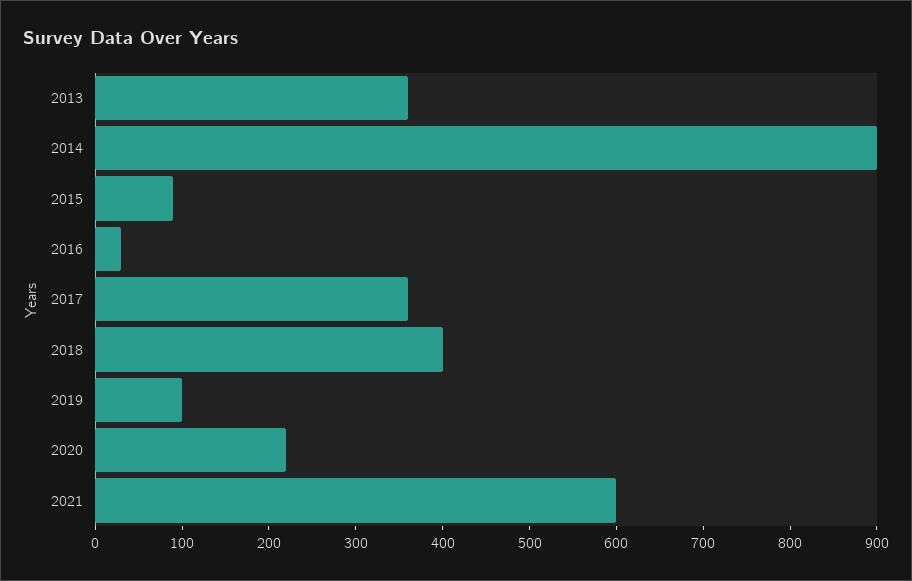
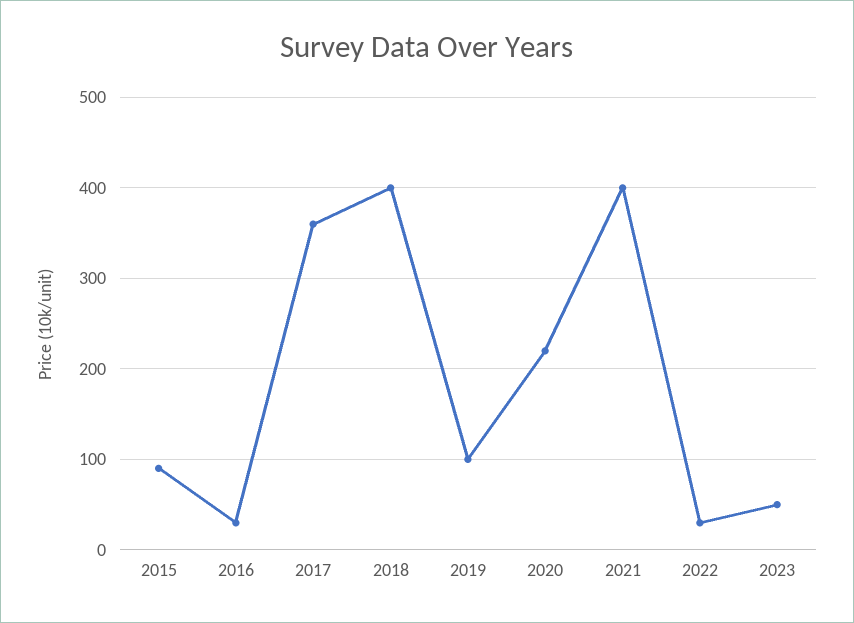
2013: 360 -> none
2014: 900 -> none
2021: 600 -> 400
2022: none -> 30
2023: none -> 50

